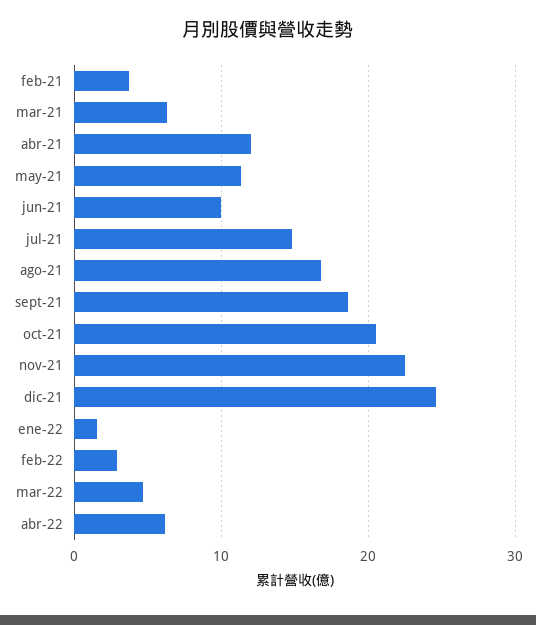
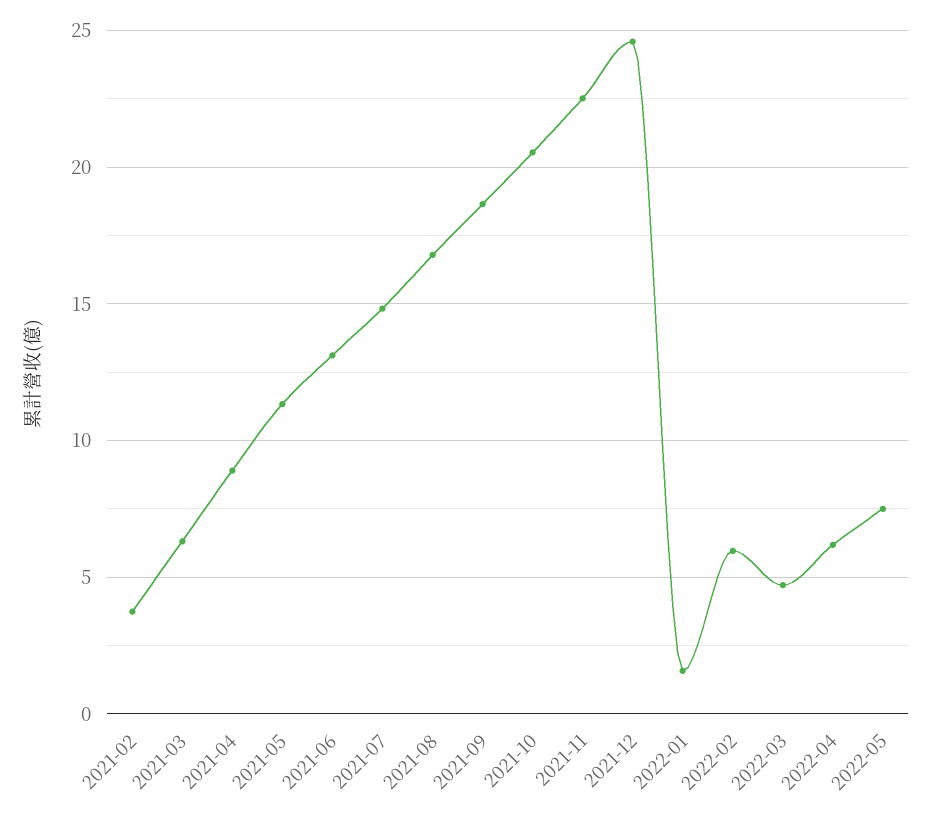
abr-21: 12 -> 9
jun-21: 10 -> 13
feb-22: 3 -> 6
2022-05: none -> 7.5

